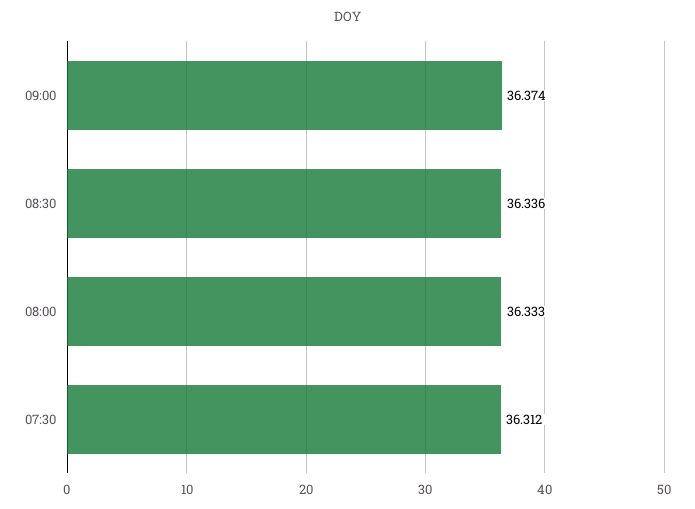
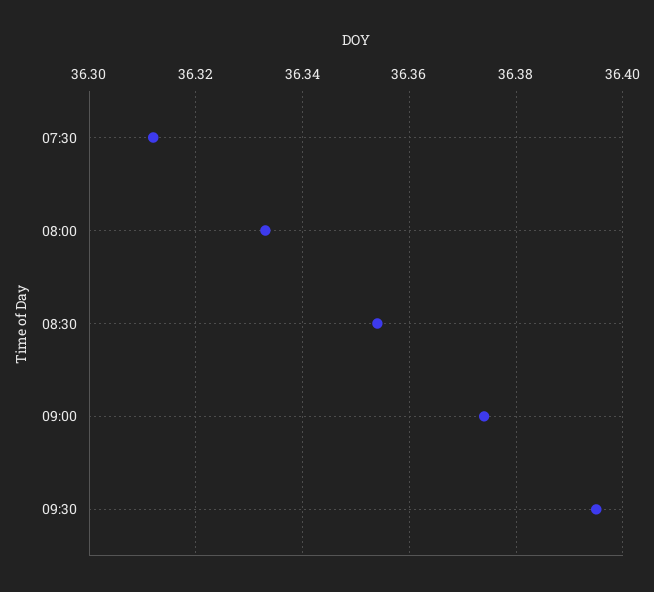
08:30: 36.336 -> 36.355
09:30: none -> 36.395

